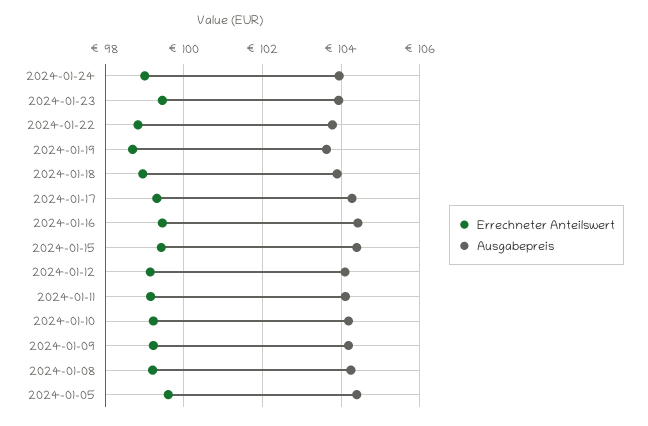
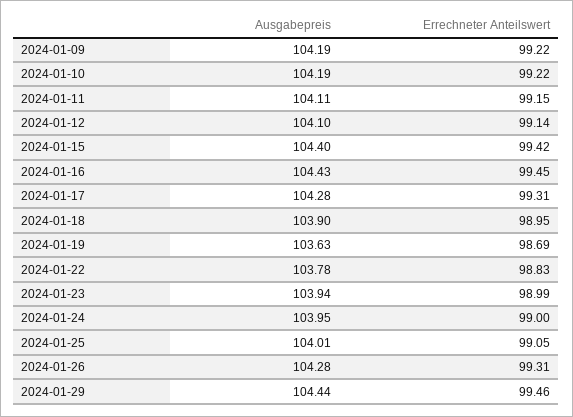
Errechneter Anteilswert, 2024-01-23: 99.4 -> 98.99
Errechneter Anteilswert, 2024-01-08: 99.2 -> none
Ausgabepreis, 2024-01-08: 104.2 -> none
Errechneter Anteilswert, 2024-01-05: 99.6 -> none
Ausgabepreis, 2024-01-05: 104.4 -> none
Ausgabepreis, 2024-01-25: none -> 104.01
Errechneter Anteilswert, 2024-01-25: none -> 99.05
Ausgabepreis, 2024-01-26: none -> 104.28
Errechneter Anteilswert, 2024-01-26: none -> 99.31
Ausgabepreis, 2024-01-29: none -> 104.44
Errechneter Anteilswert, 2024-01-29: none -> 99.46

